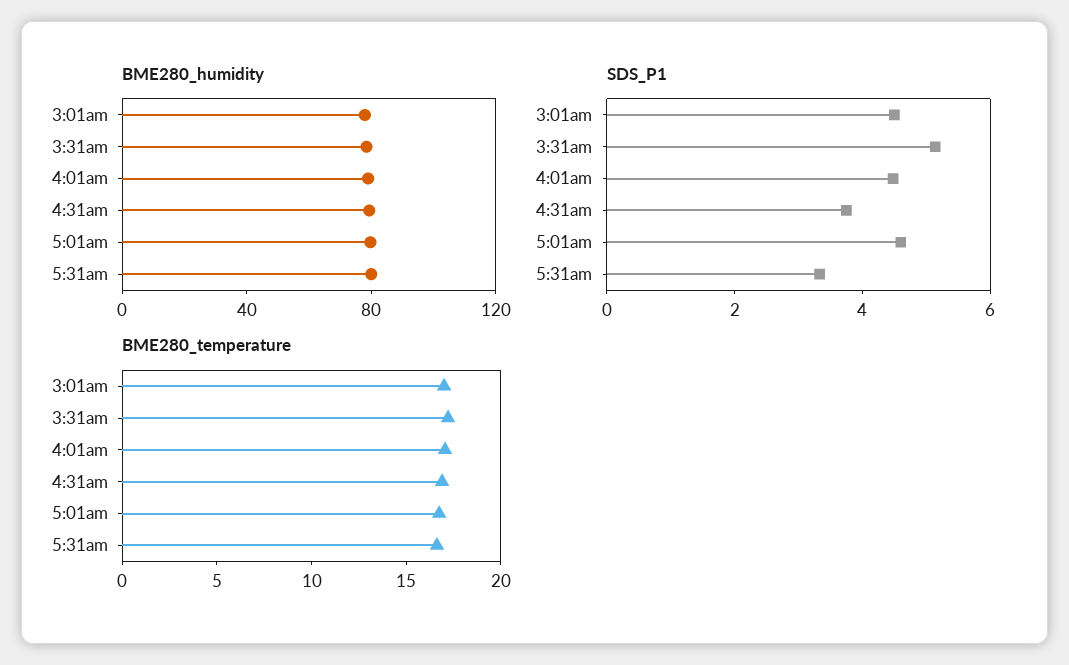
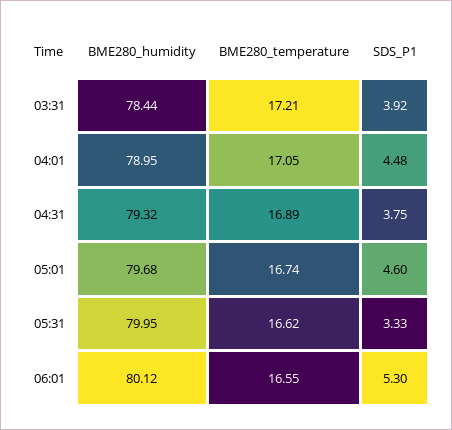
BME280_humidity, 3:01am: 80 -> none
SDS_P1, 3:01am: 4.5 -> none
SDS_P1, 3:31am: 5 -> 3.92
BME280_temperature, 3:01am: 17 -> none
BME280_humidity, 06:01: none -> 80.12
BME280_temperature, 06:01: none -> 16.55
SDS_P1, 06:01: none -> 5.3

